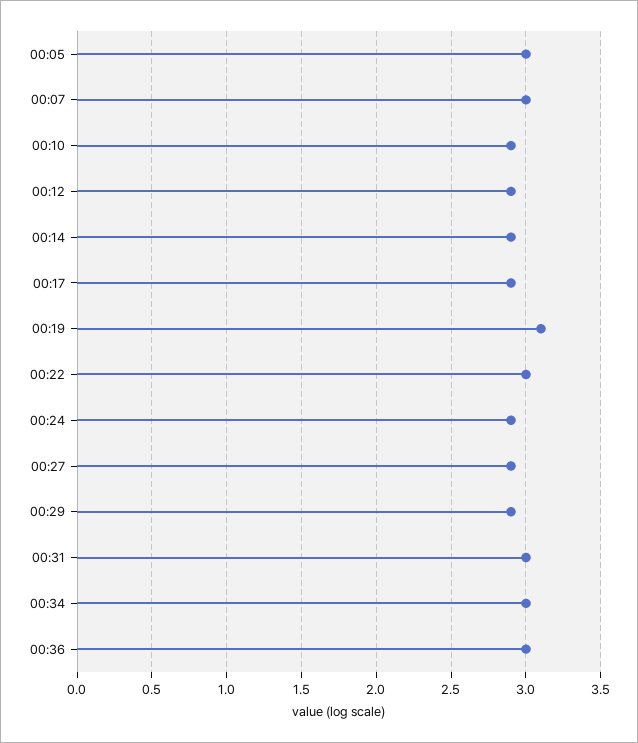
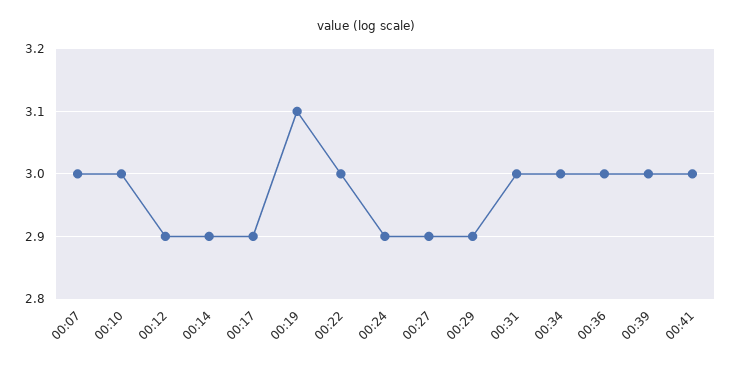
00:05: 3 -> none
00:10: 2.9 -> 3
00:39: none -> 3
00:41: none -> 3

